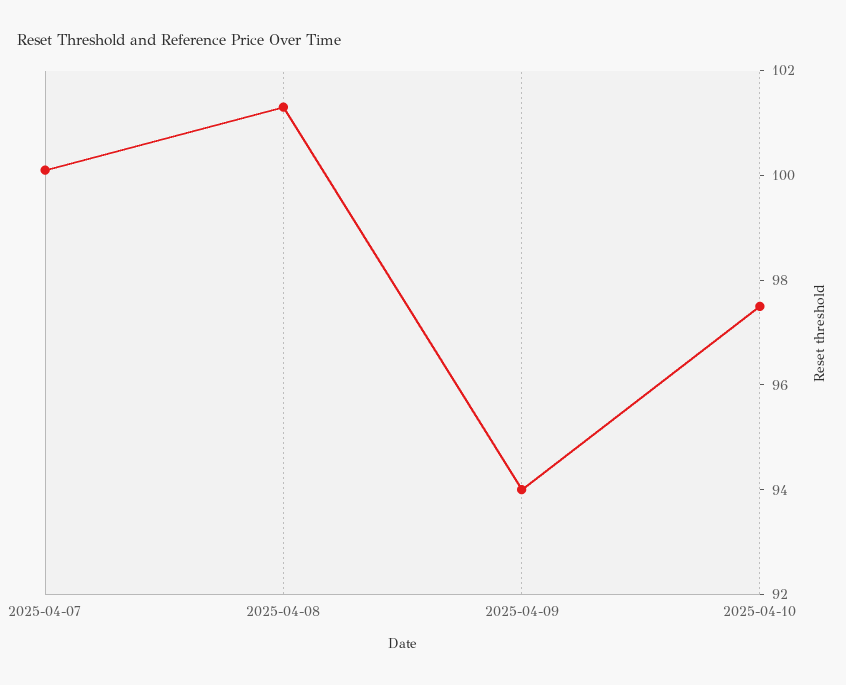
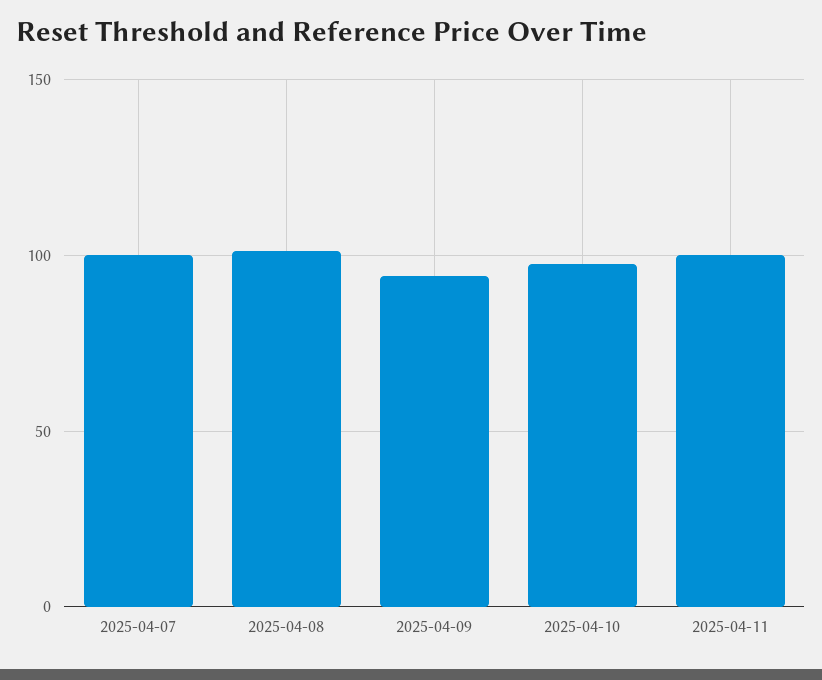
2025-04-11: none -> 100

